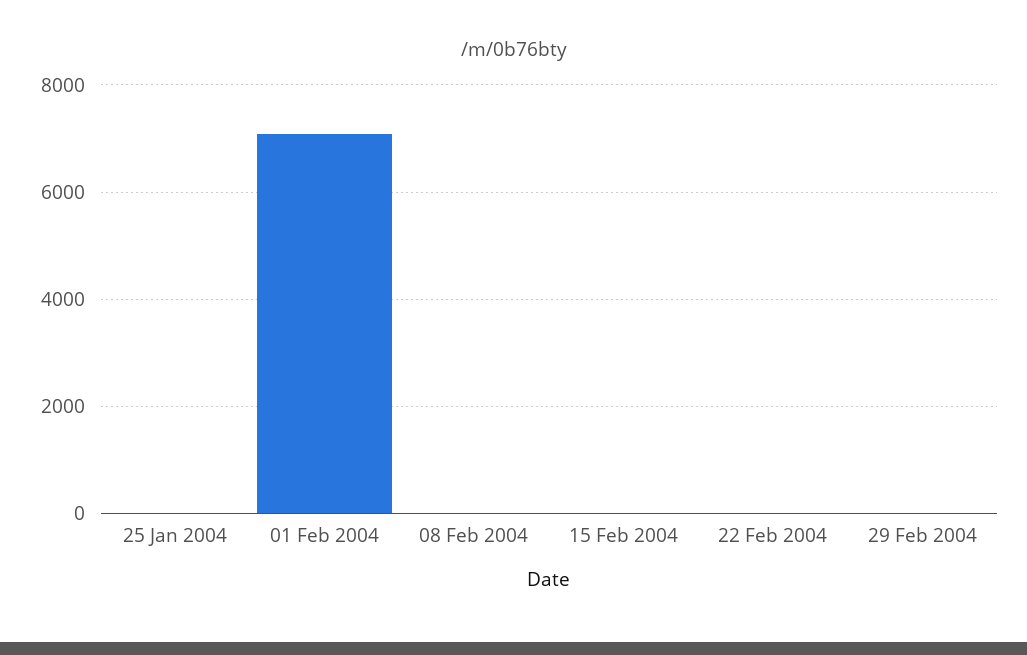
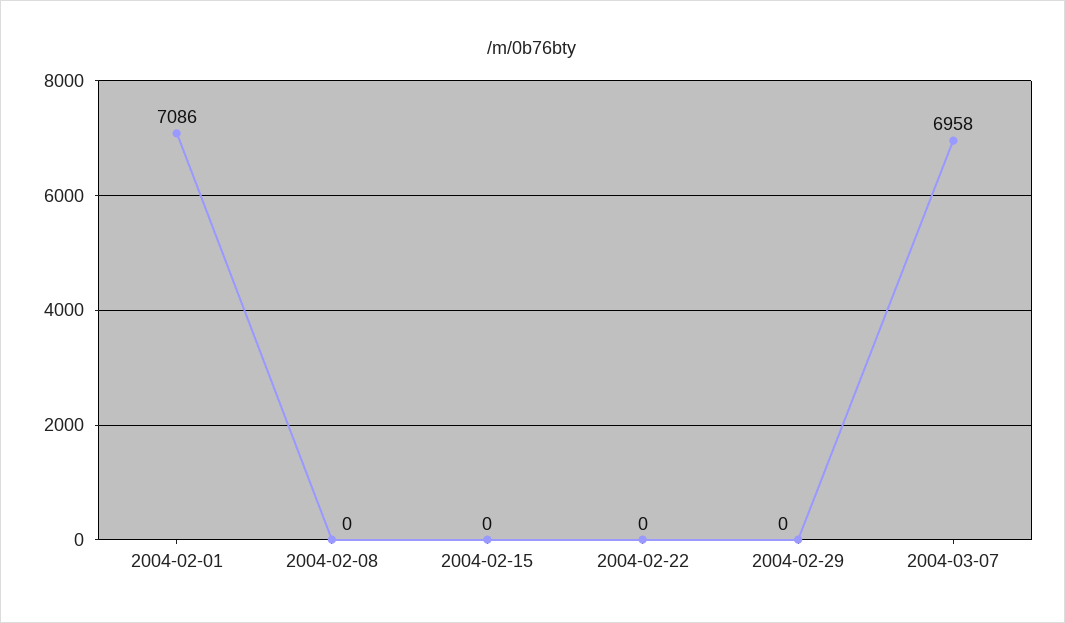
25 Jan 2004: 0 -> none
2004-03-07: none -> 6958

